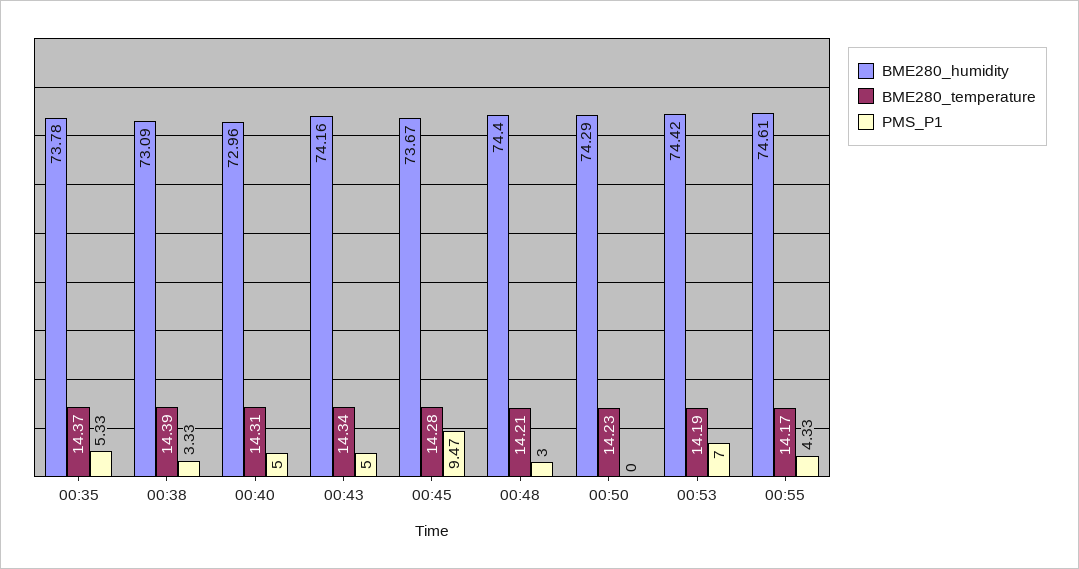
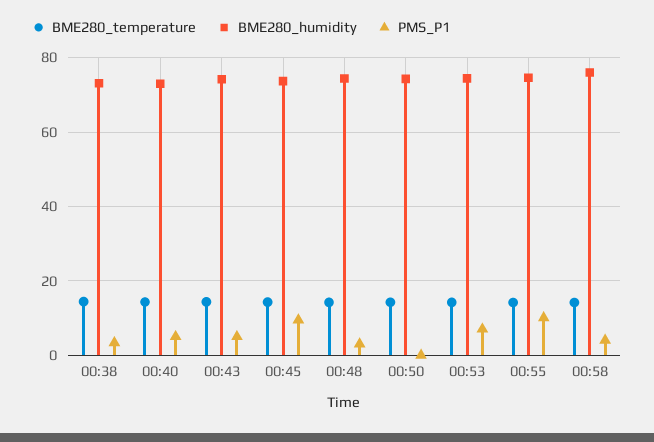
BME280_humidity, 00:35: 73.78 -> none
BME280_temperature, 00:35: 14.37 -> none
PMS_P1, 00:35: 5.33 -> none
PMS_P1, 00:55: 4.33 -> 10
BME280_temperature, 00:58: none -> 14
BME280_humidity, 00:58: none -> 76
PMS_P1, 00:58: none -> 4

